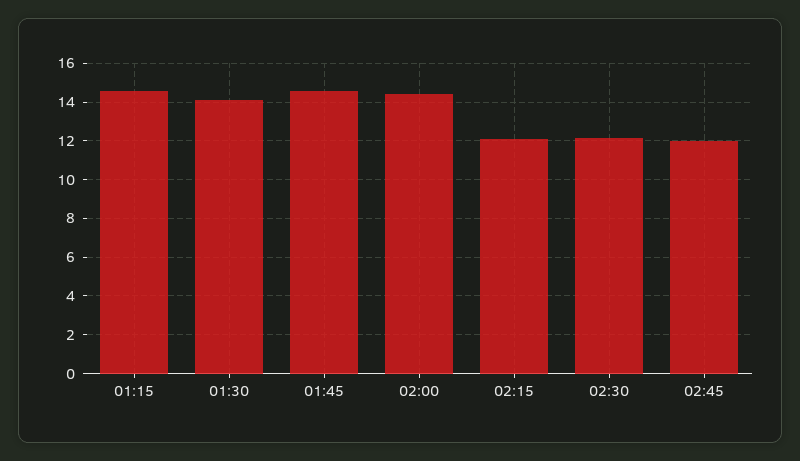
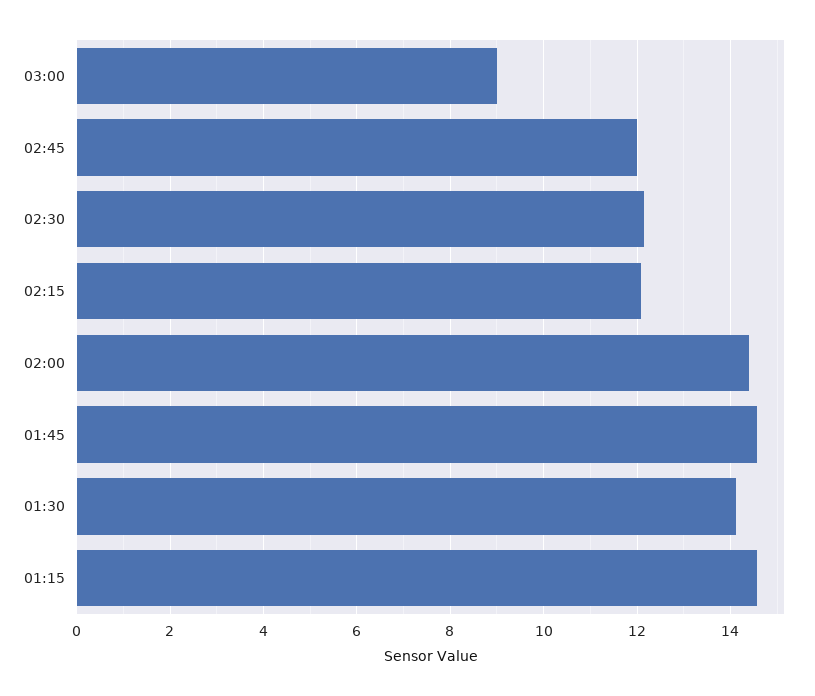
03:00: none -> 9

